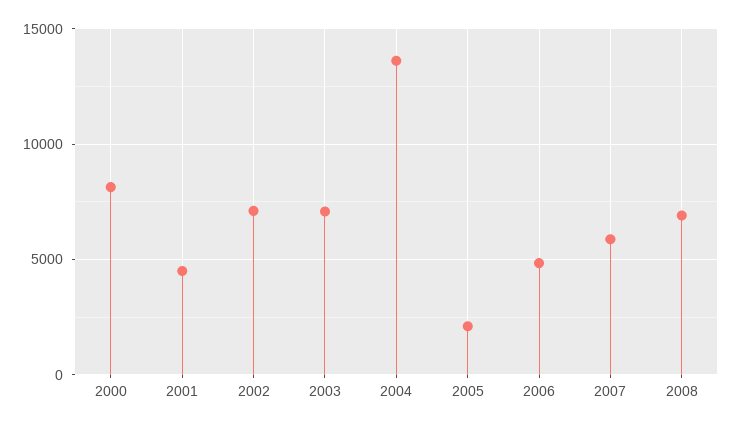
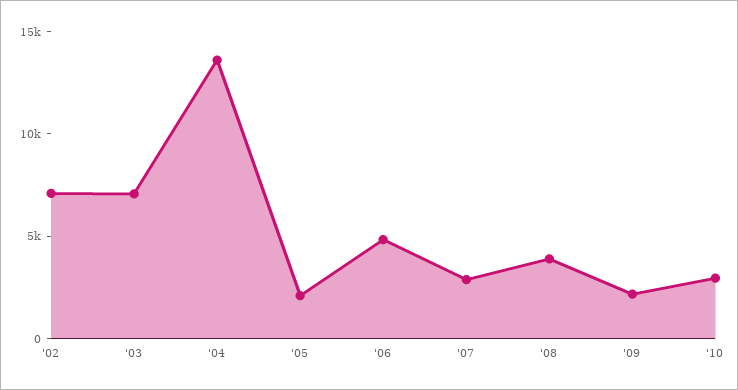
2000: 8000 -> none
2001: 4500 -> none
2007: 6000 -> 3000
2008: 7000 -> 4000
'09: none -> 2000
'10: none -> 3000

